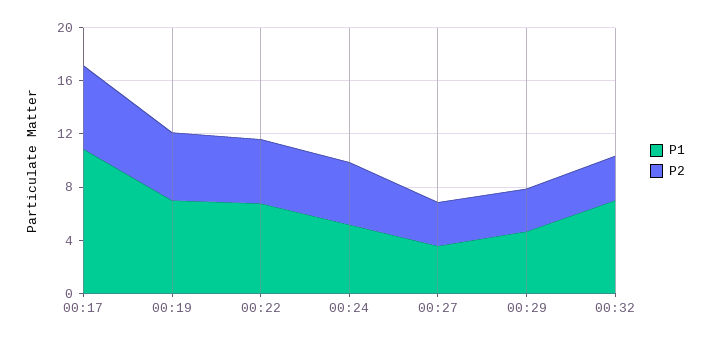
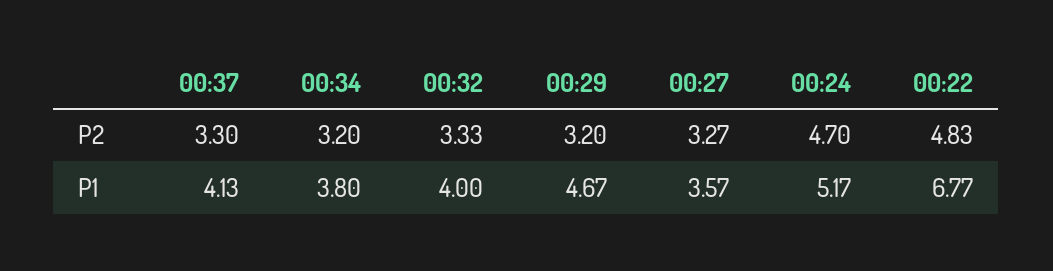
P1, 00:17: 11 -> none
P2, 00:17: 6 -> none
P1, 00:19: 7 -> none
P2, 00:19: 5 -> none
P1, 00:32: 7 -> 4
P2, 00:37: none -> 3.3
P2, 00:34: none -> 3.2
P1, 00:37: none -> 4.13
P1, 00:34: none -> 3.8

